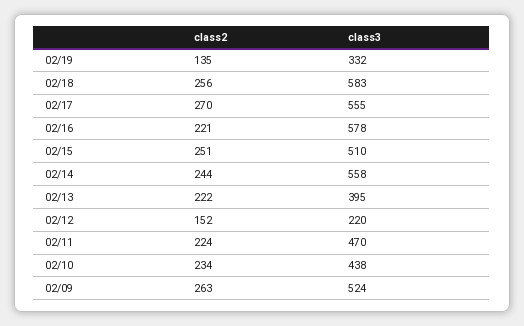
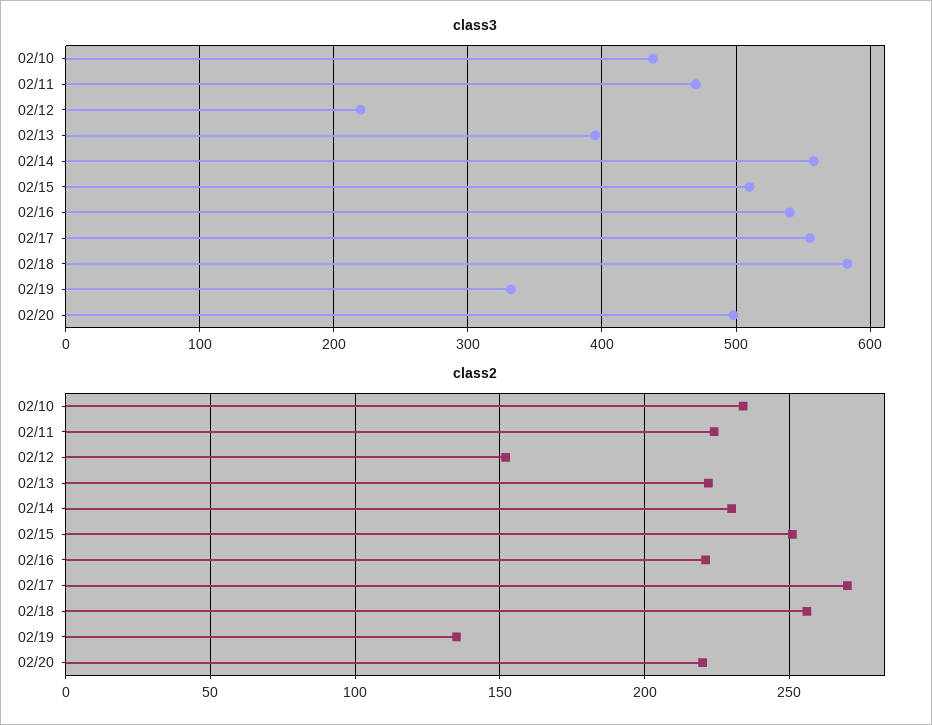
class3, 02/16: 578 -> 540
class2, 02/14: 244 -> 230
class2, 02/09: 263 -> none
class3, 02/09: 524 -> none
class3, 02/20: none -> 500
class2, 02/20: none -> 220

